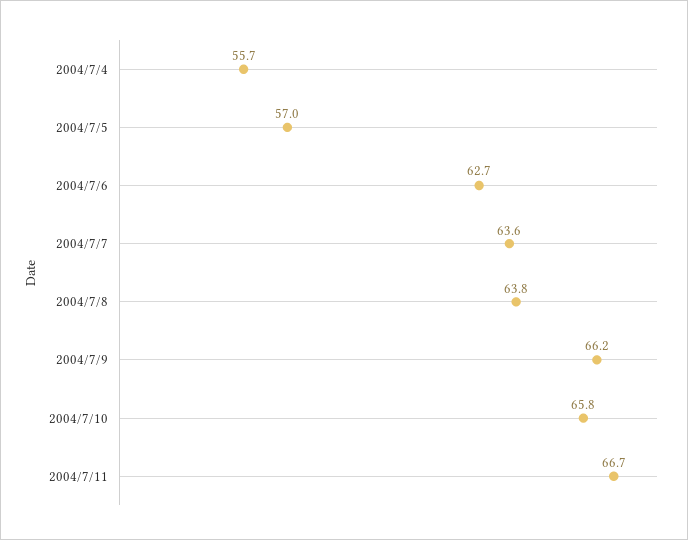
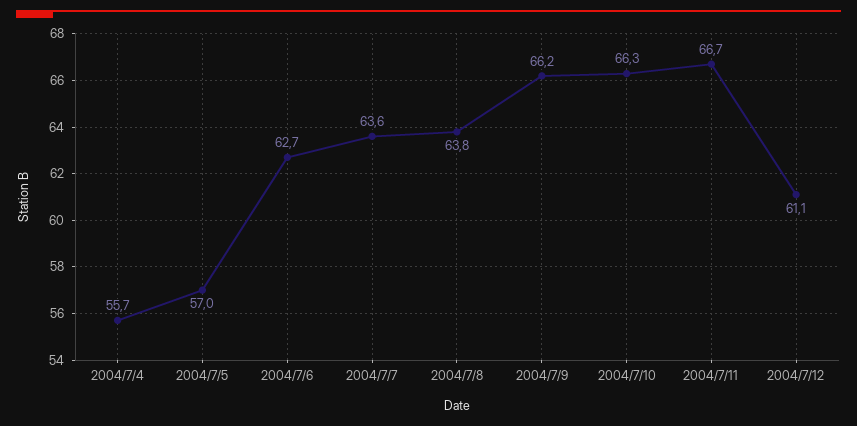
2004/7/10: 65.8 -> 66.3
2004/7/12: none -> 61.1

